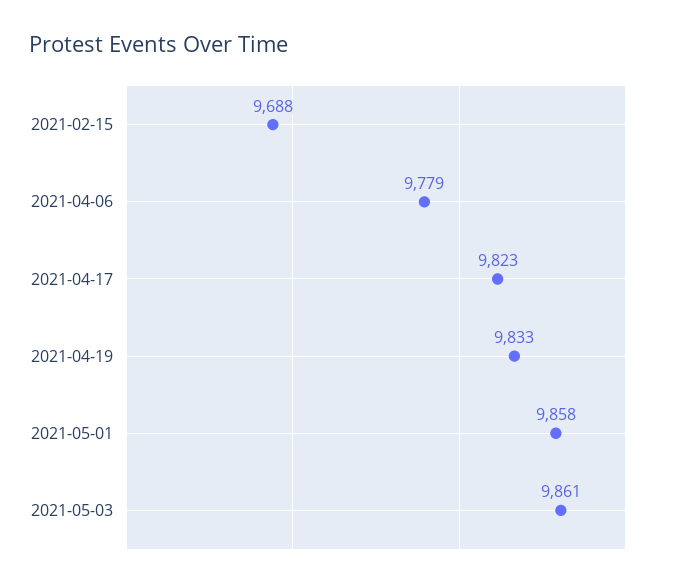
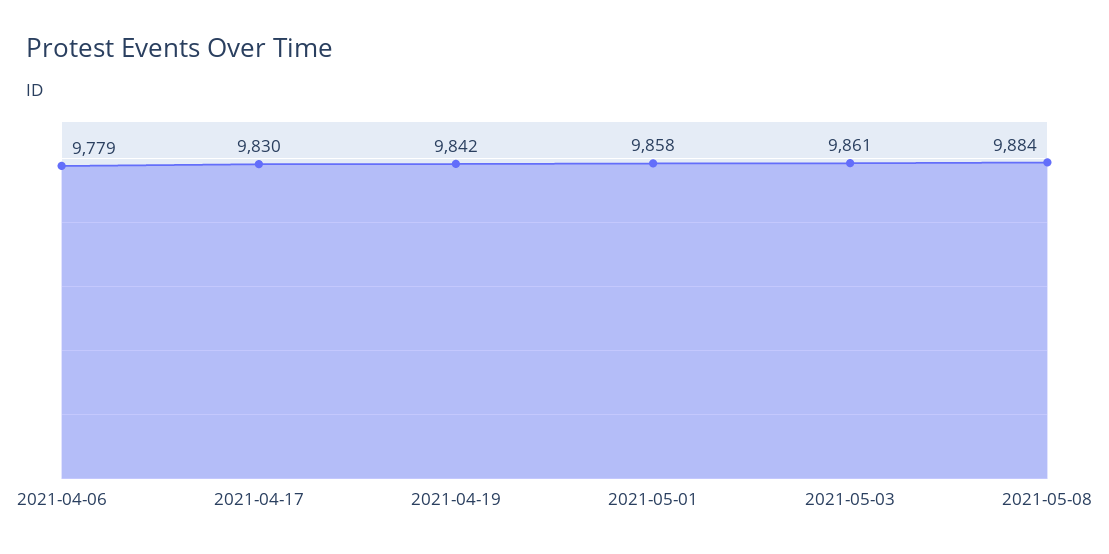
2021-02-15: 9688 -> none
2021-04-17: 9823 -> 9830
2021-04-19: 9833 -> 9842
2021-05-08: none -> 9884

